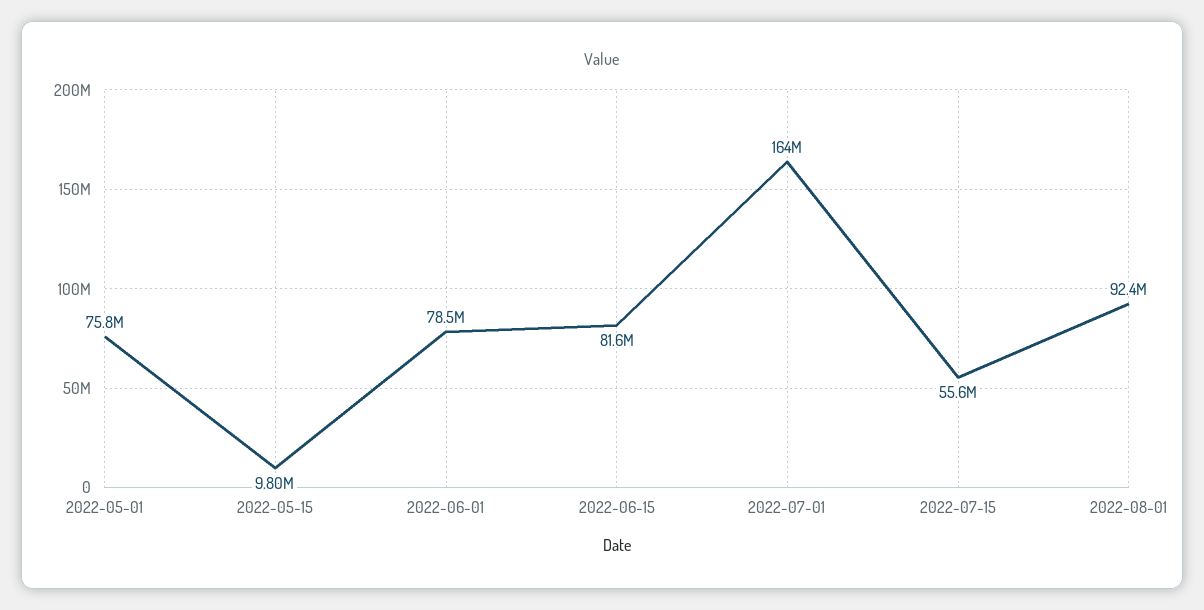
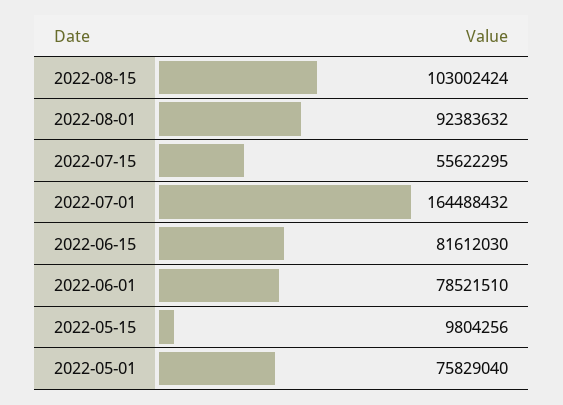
2022-08-15: none -> 103002424

